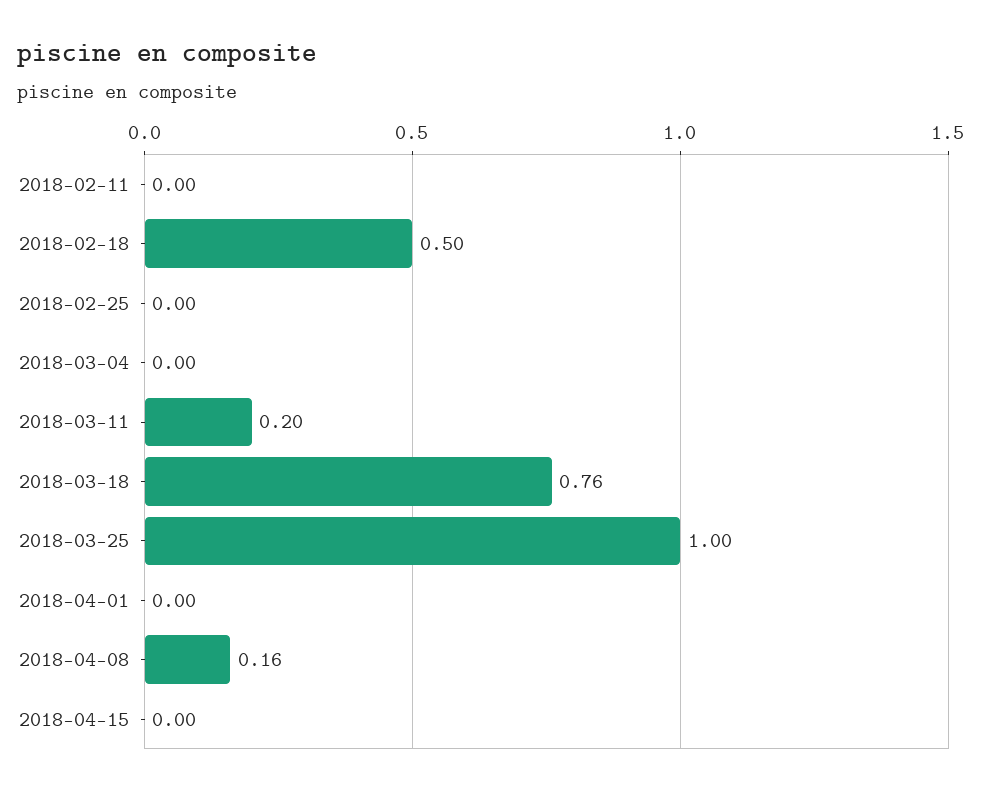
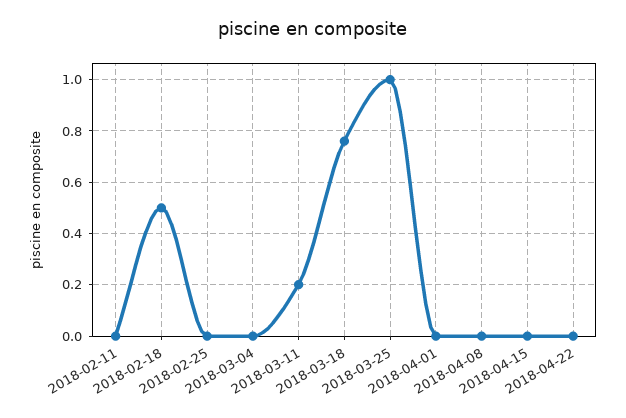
2018-04-08: 0.16 -> 0
2018-04-22: none -> 0

